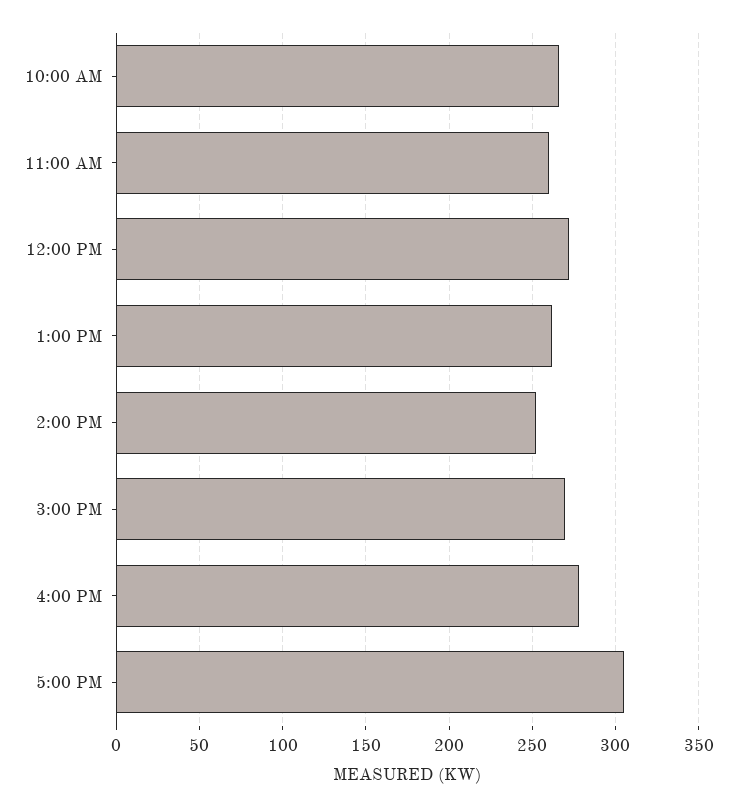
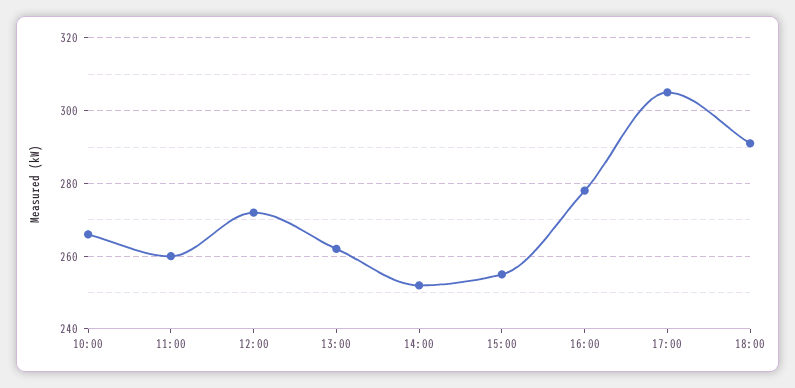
3:00 PM: 270 -> 255
18:00: none -> 290

